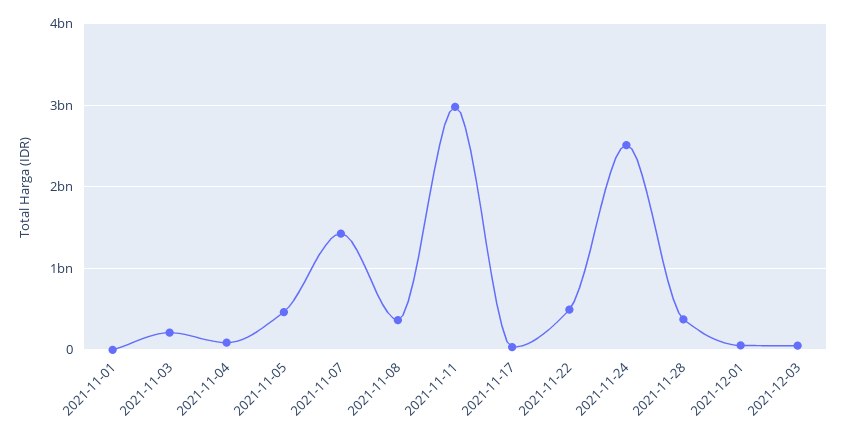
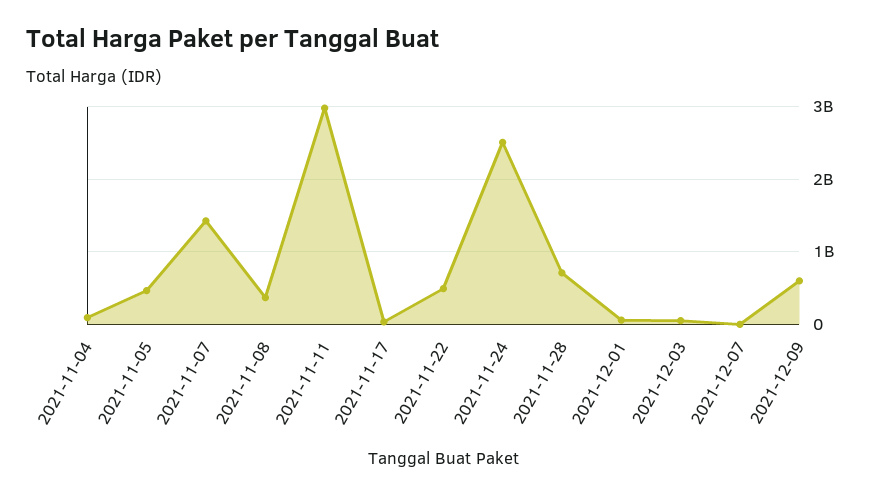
2021-11-01: 0 -> none
2021-11-03: 200000000 -> none
2021-11-28: 400000000 -> 700000000
2021-12-07: none -> 0
2021-12-09: none -> 600000000

